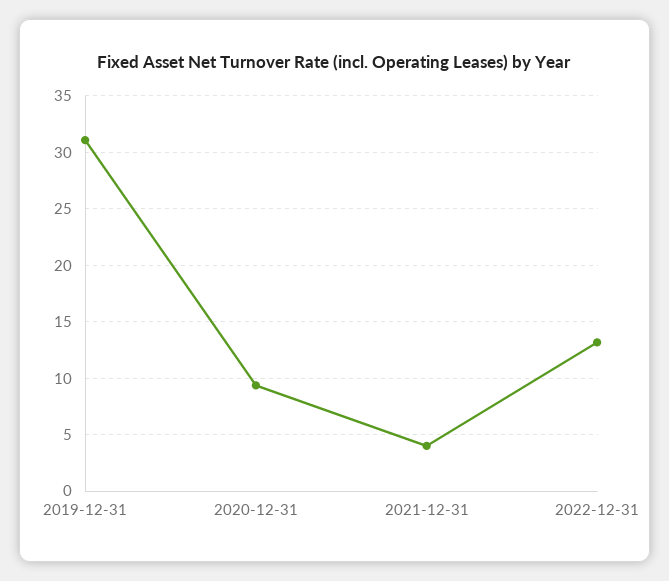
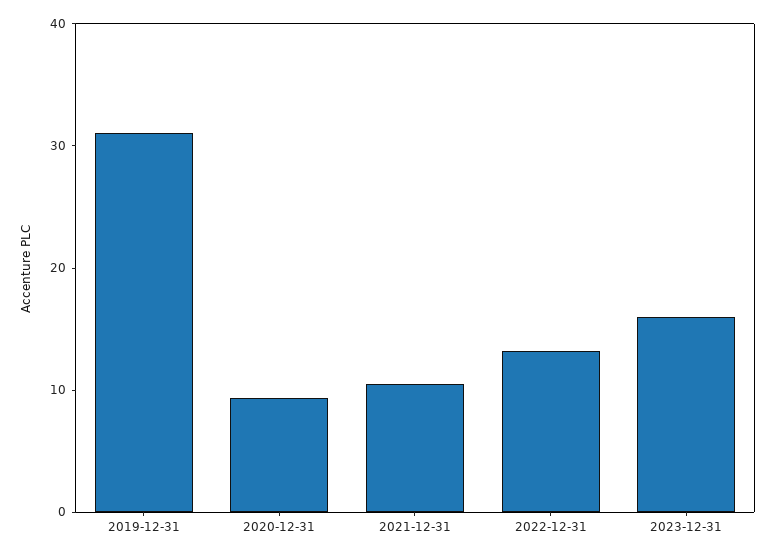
2021-12-31: 4 -> 10
2023-12-31: none -> 16

